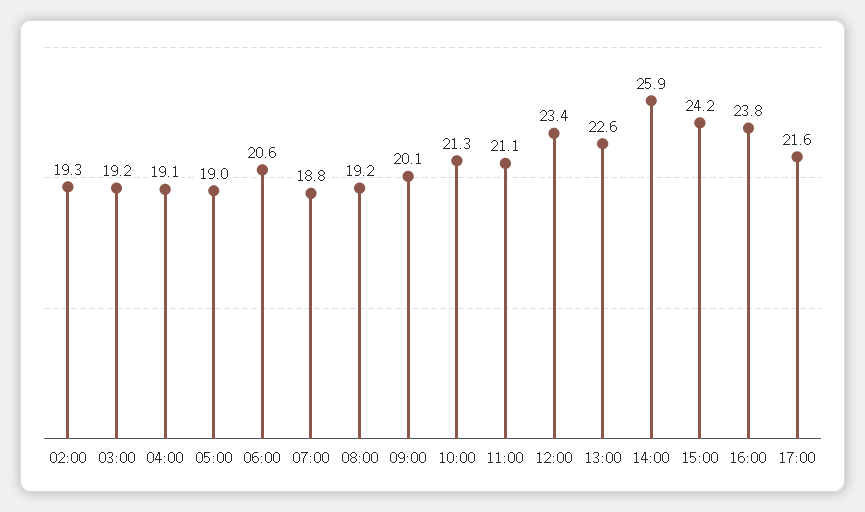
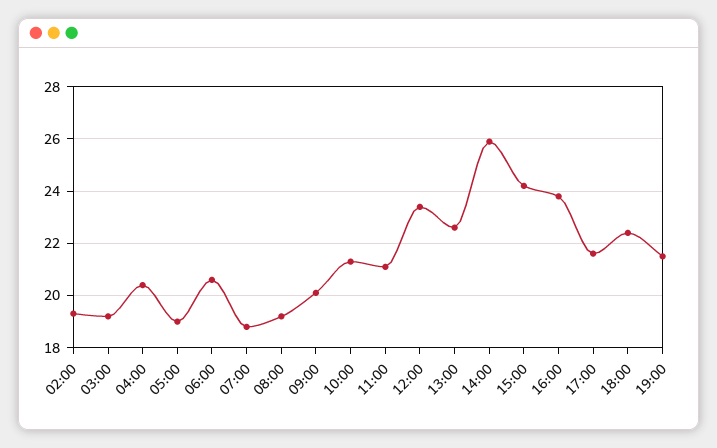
04:00: 19.1 -> 20.5
18:00: none -> 22.5
19:00: none -> 21.5

